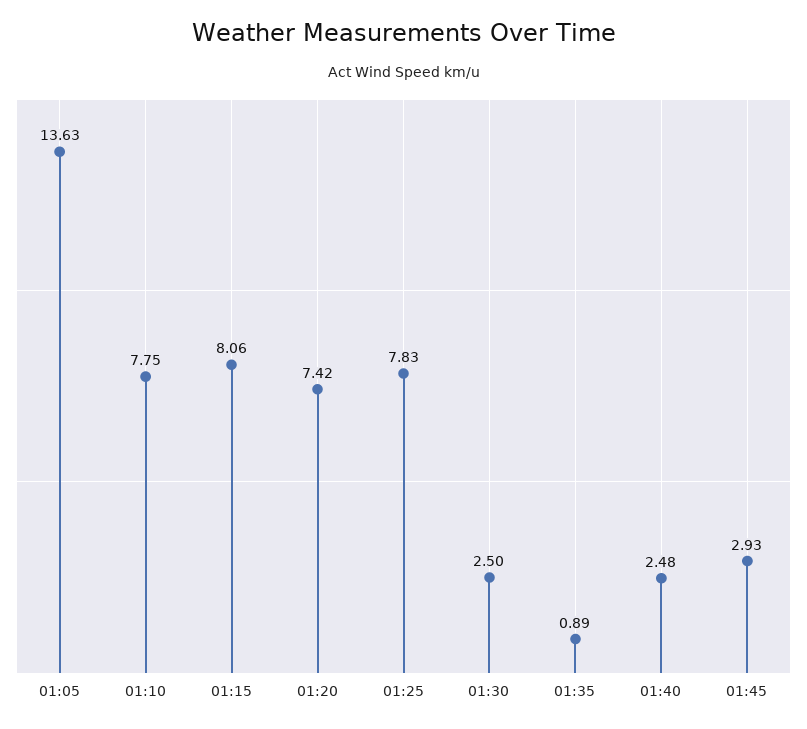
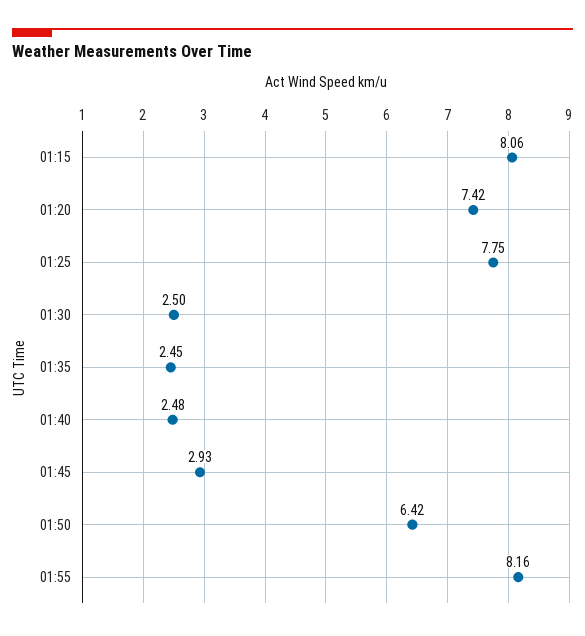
01:05: 13.63 -> none
01:10: 7.75 -> none
01:25: 7.83 -> 7.75
01:35: 0.89 -> 2.45
01:50: none -> 6.42
01:55: none -> 8.16

